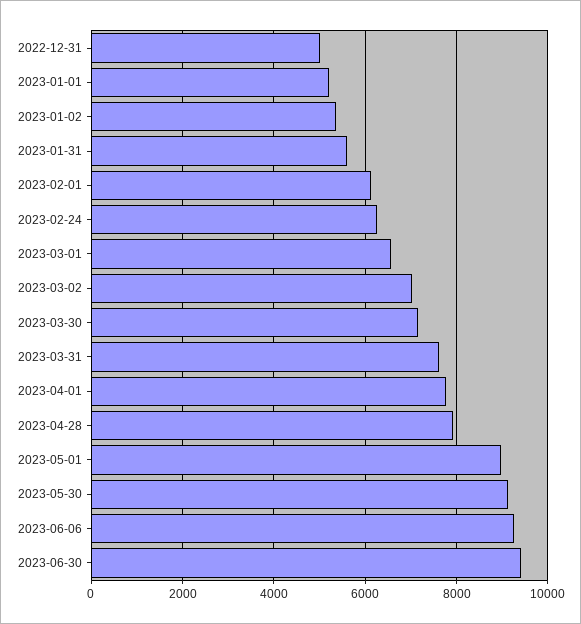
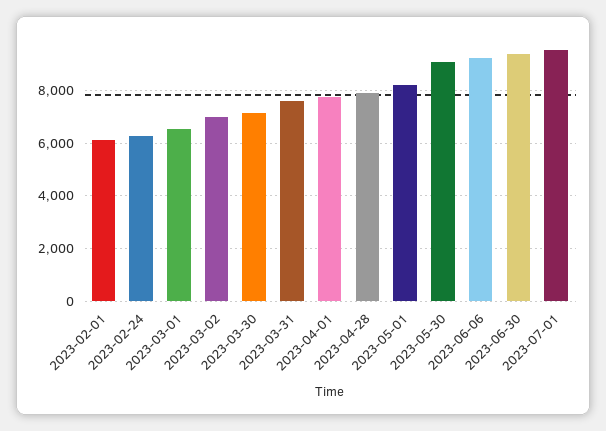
2022-12-31: 5000 -> none
2023-01-01: 5200 -> none
2023-01-02: 5400 -> none
2023-01-31: 5600 -> none
2023-05-01: 9000 -> 8250
2023-07-01: none -> 9500

